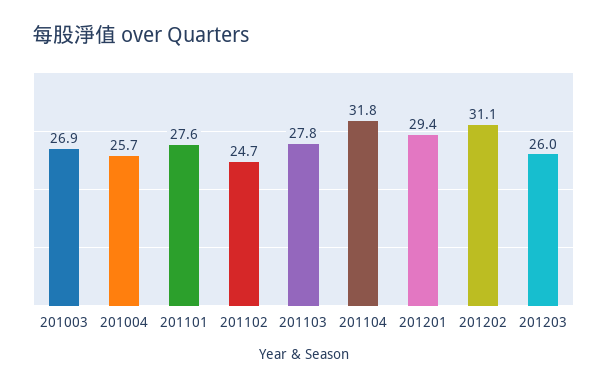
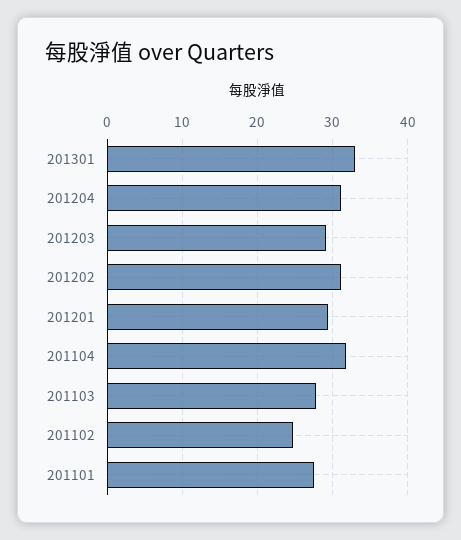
201003: 26.9 -> none
201004: 25.7 -> none
201203: 26 -> 29
201301: none -> 33
201204: none -> 31

